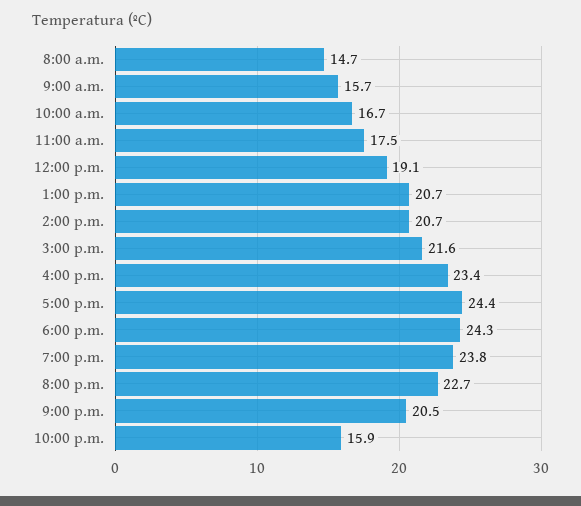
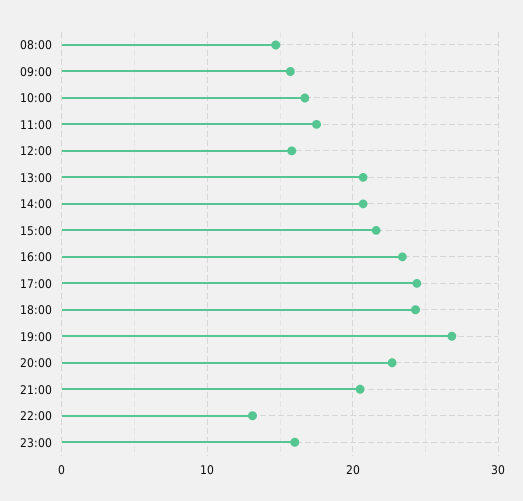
12:00 p.m.: 19.1 -> 16
7:00 p.m.: 23.8 -> 27
10:00 p.m.: 15.9 -> 13
23:00: none -> 16

